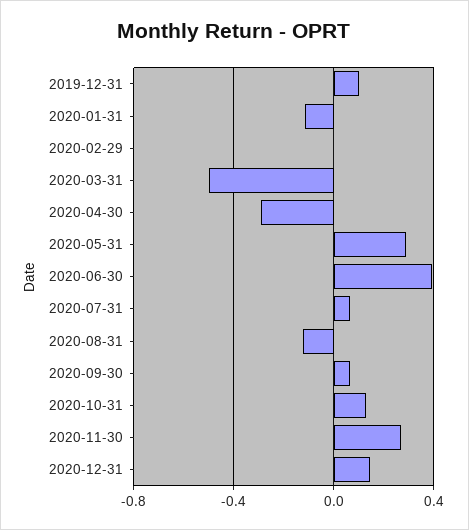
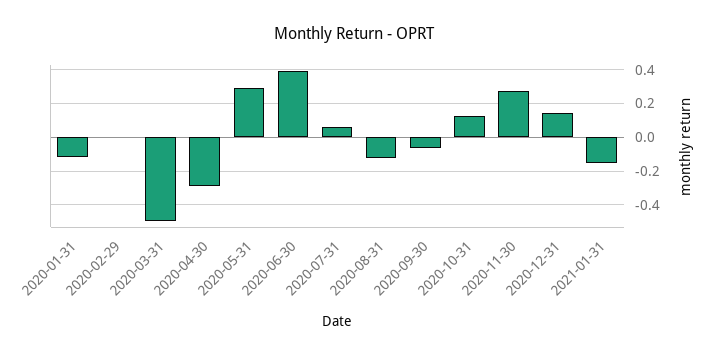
2019-12-31: 0.1 -> none
2020-09-30: 0.05 -> -0.05
2021-01-31: none -> -0.15

